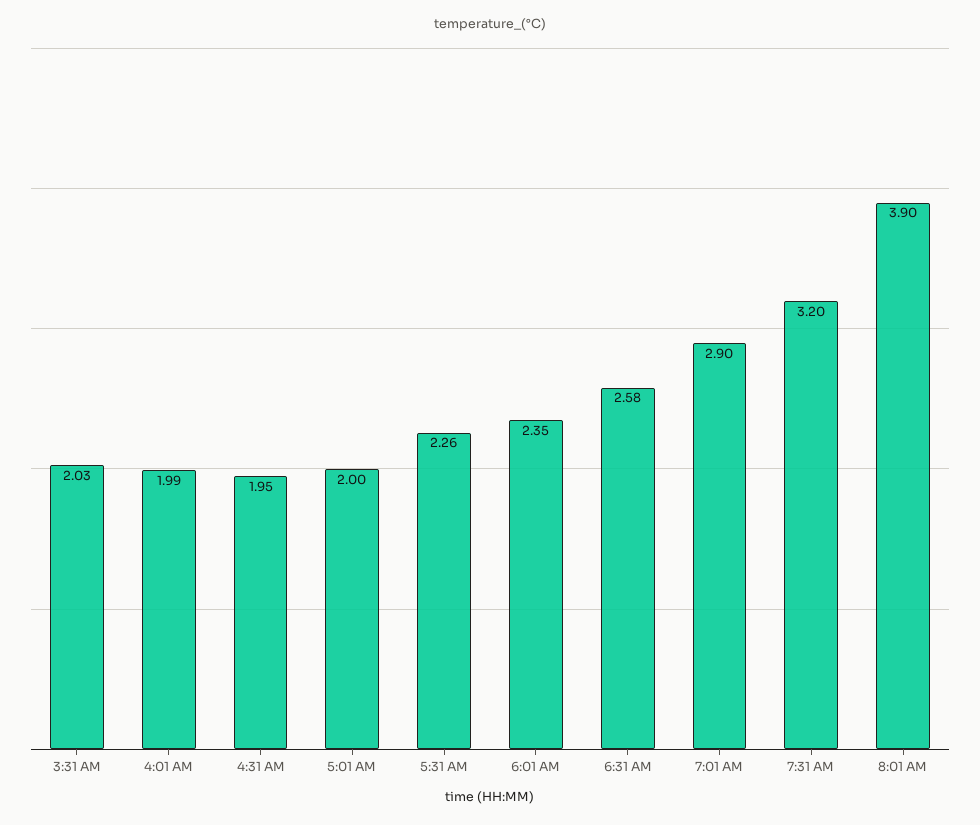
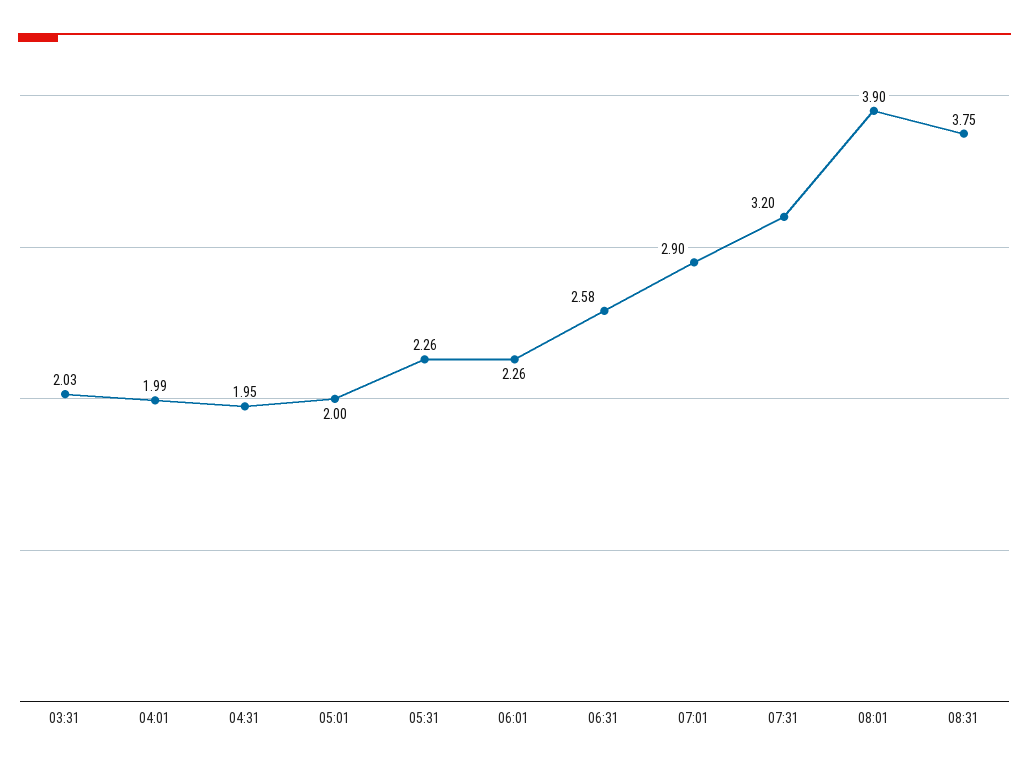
6:01 AM: 2.35 -> 2.26
08:31: none -> 3.75

